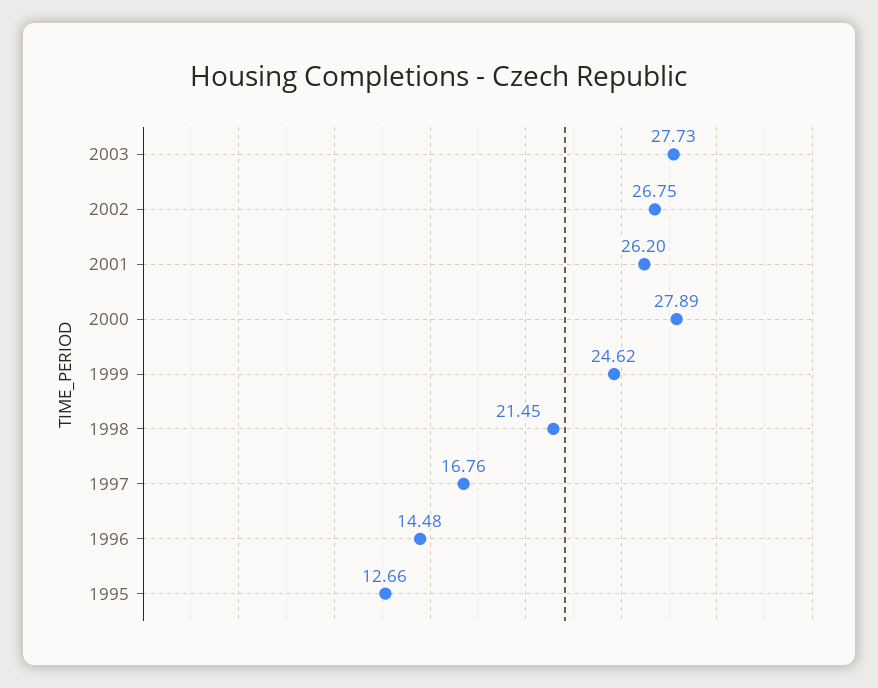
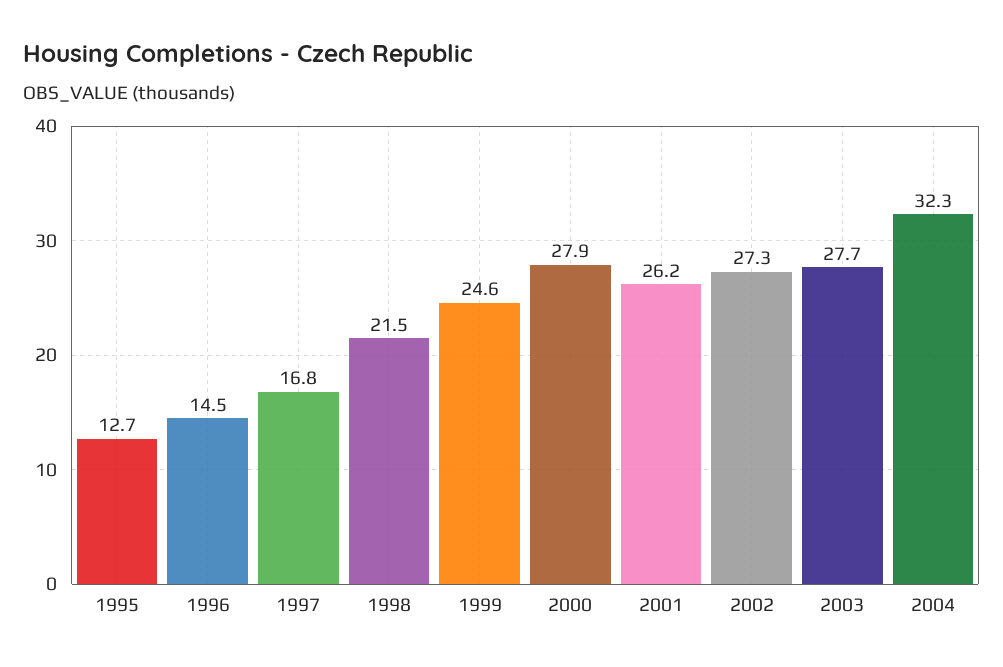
2002: 26.75 -> 27.3
2004: none -> 32.3

